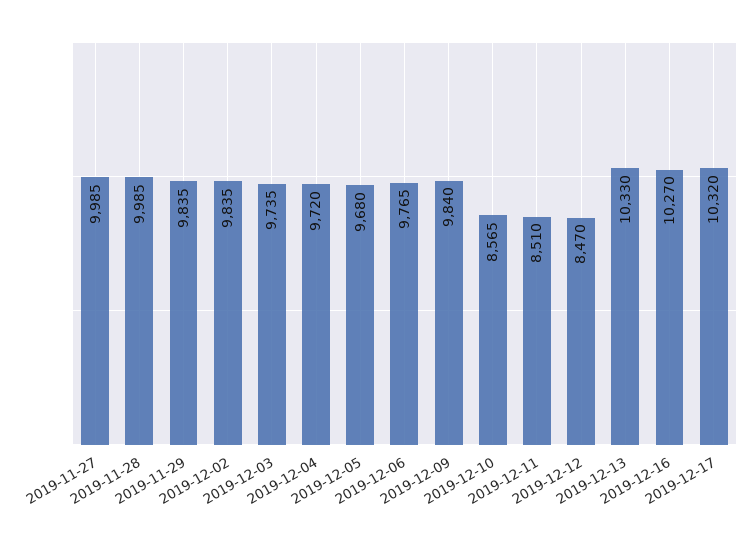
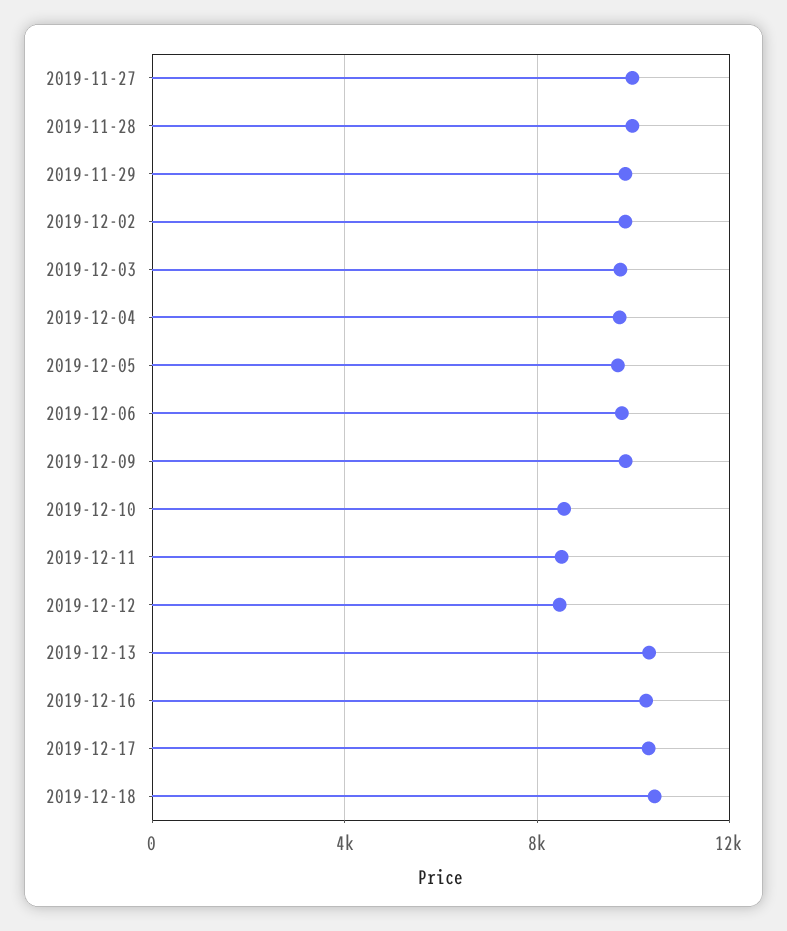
2019-12-18: none -> 10500

